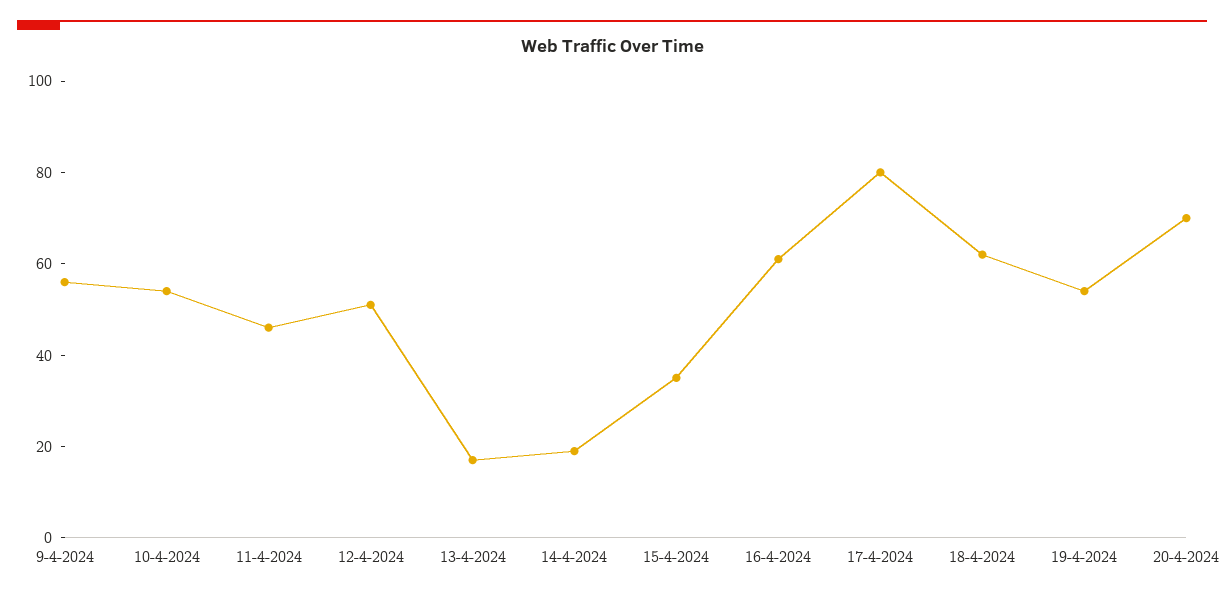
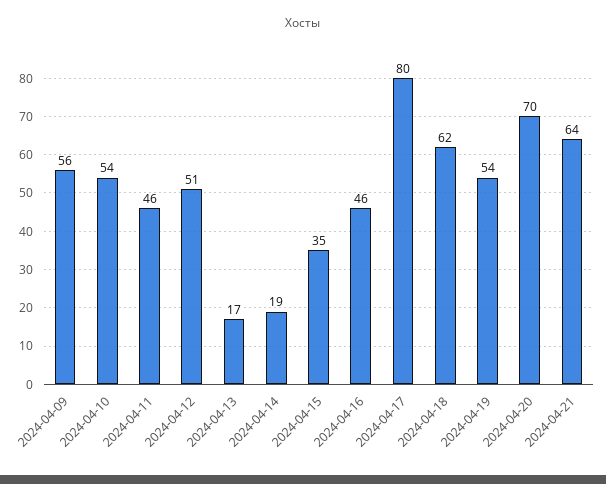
16-4-2024: 60 -> 46
2024-04-21: none -> 64

